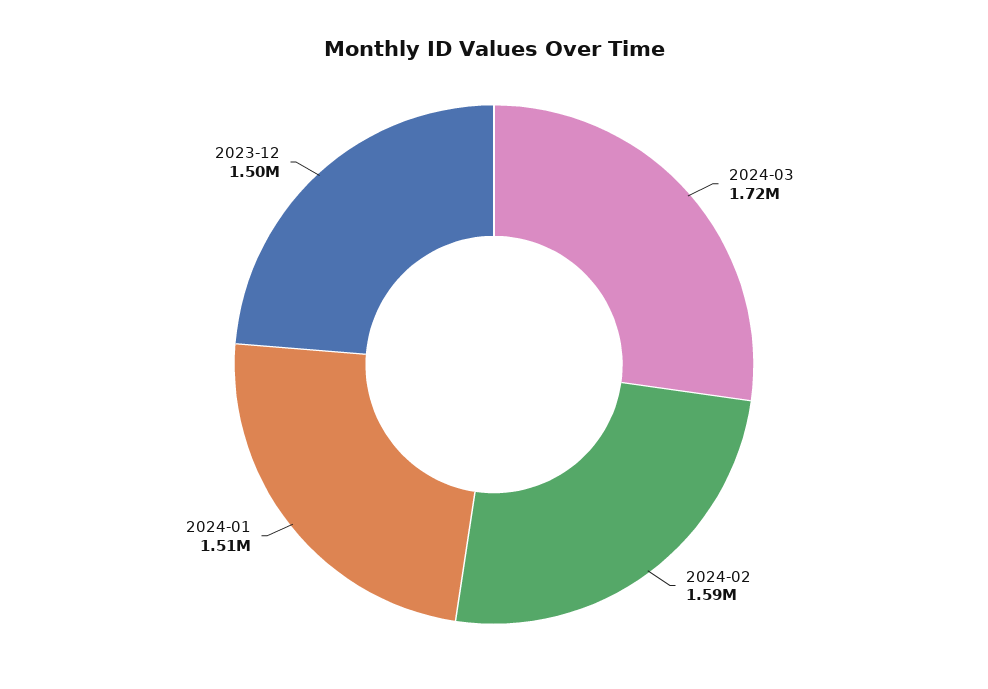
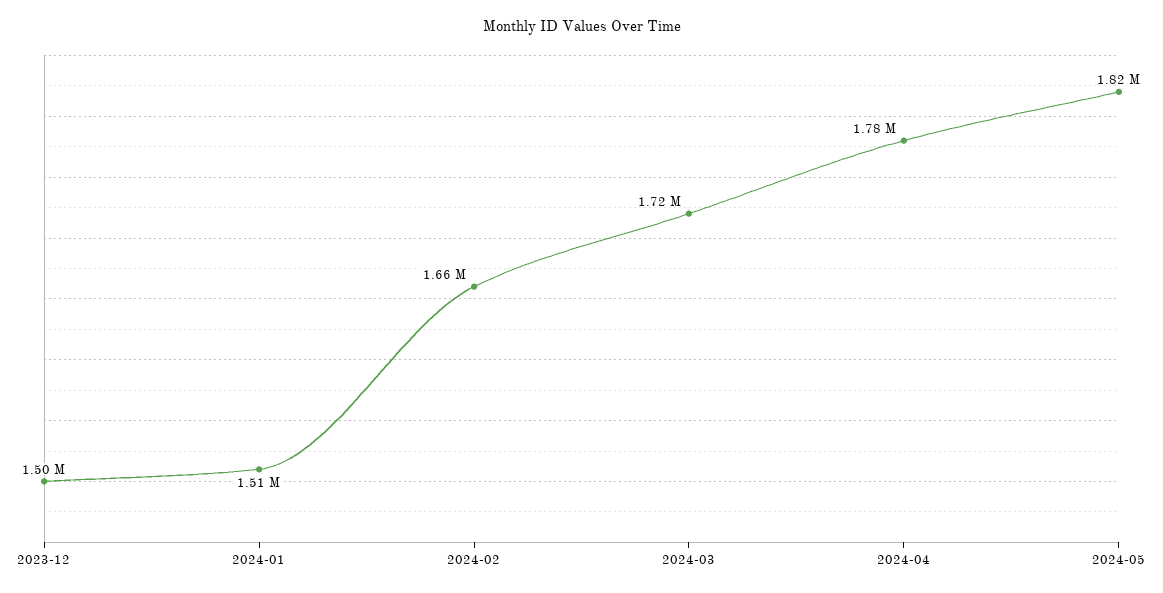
2024-02: 1590000 -> 1660000
2024-04: none -> 1780000
2024-05: none -> 1820000

